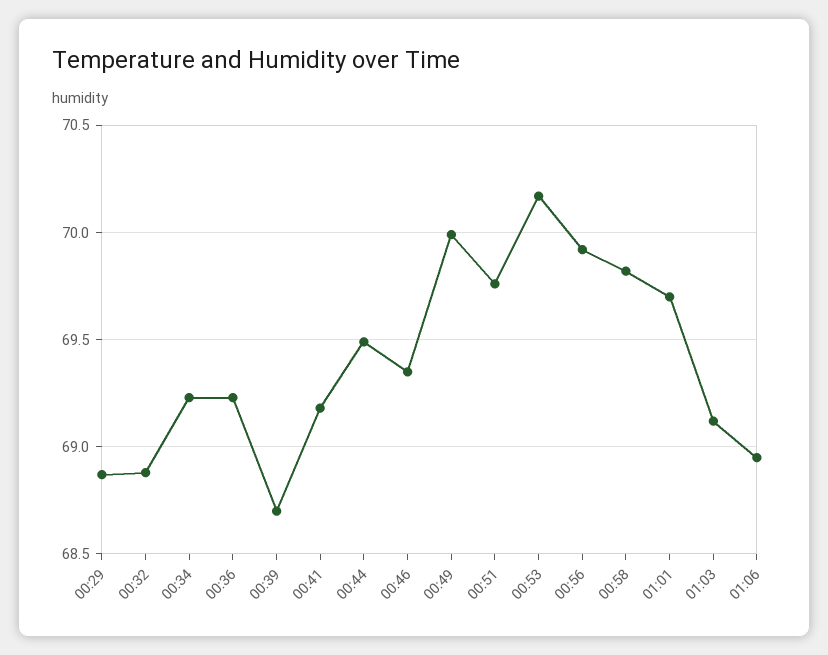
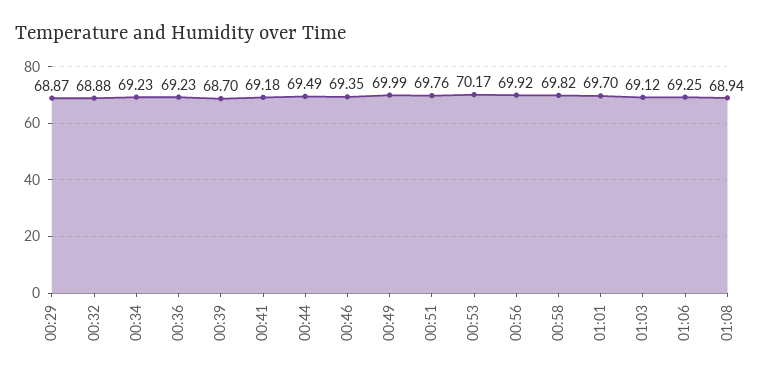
01:06: 68.95 -> 69.25
01:08: none -> 68.94

